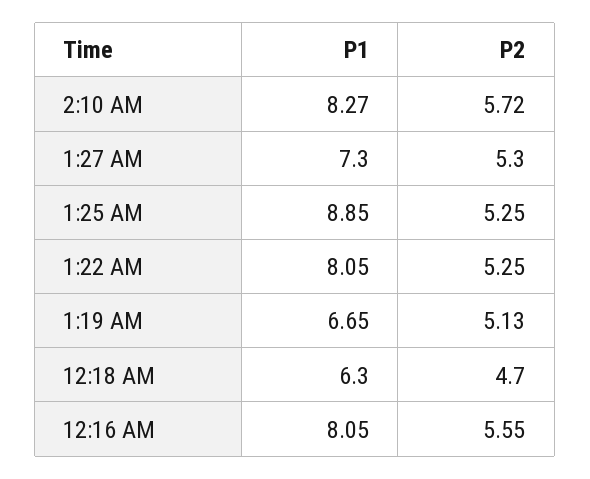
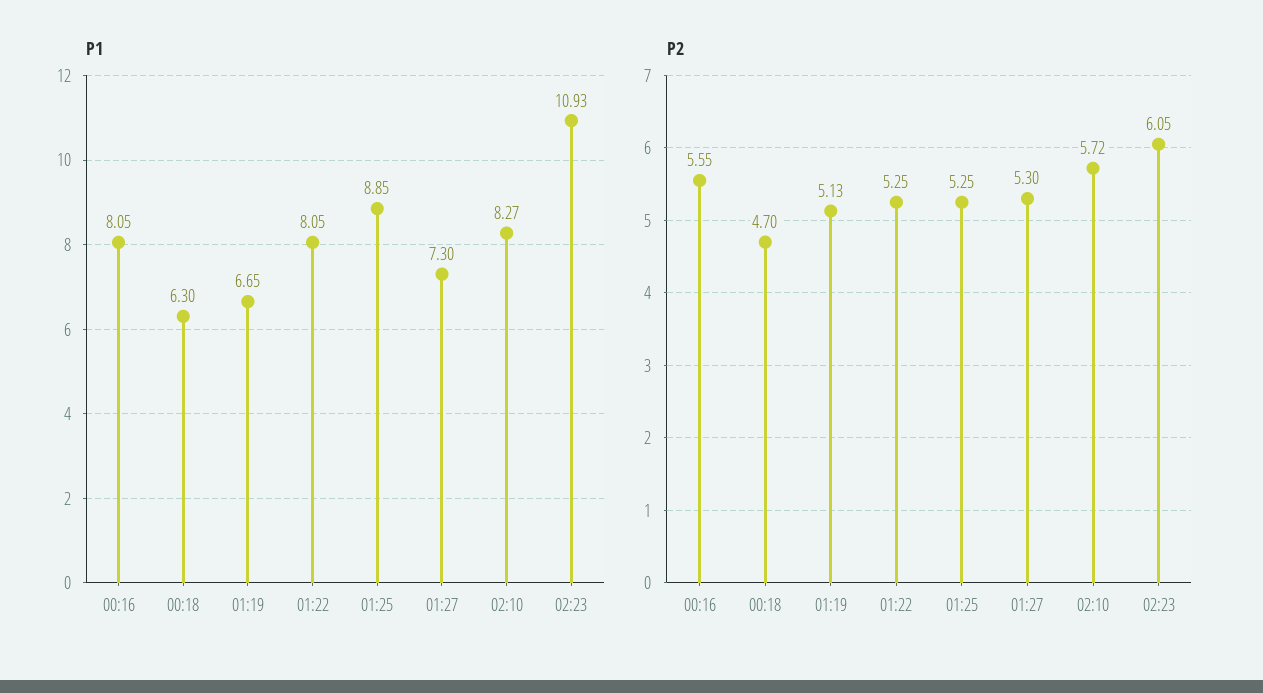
P1, 02:23: none -> 10.93
P2, 02:23: none -> 6.05

